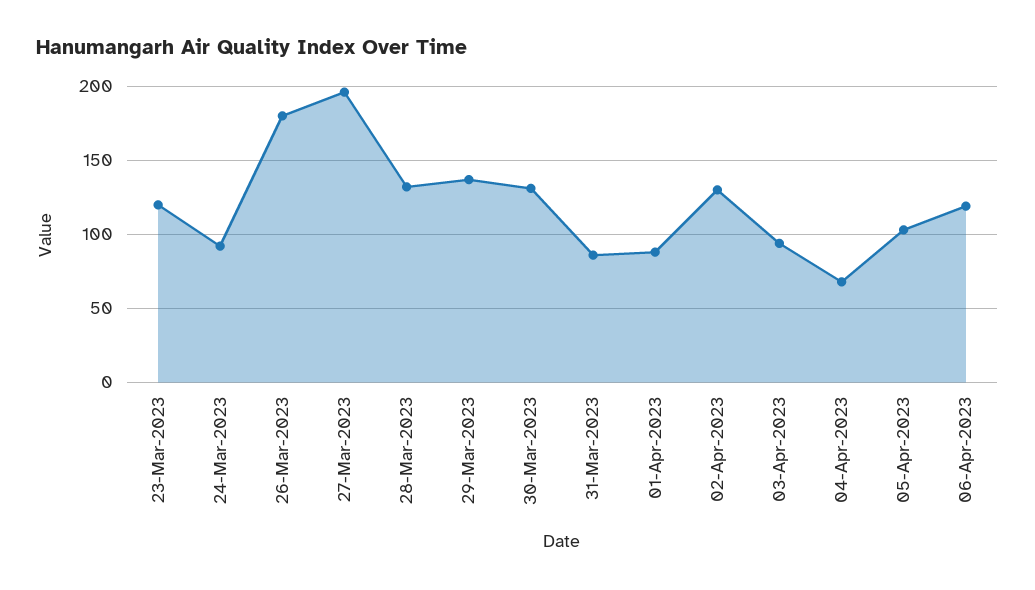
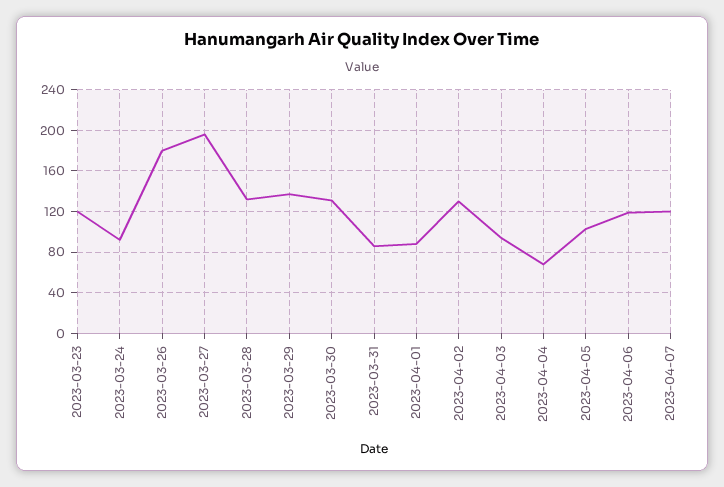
2023-04-07: none -> 120

